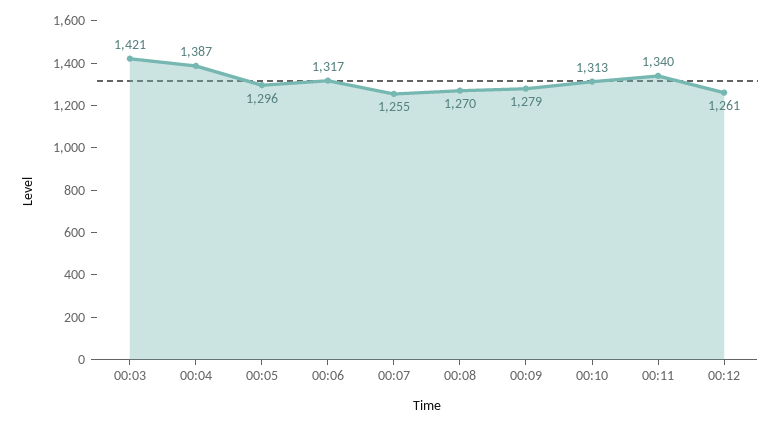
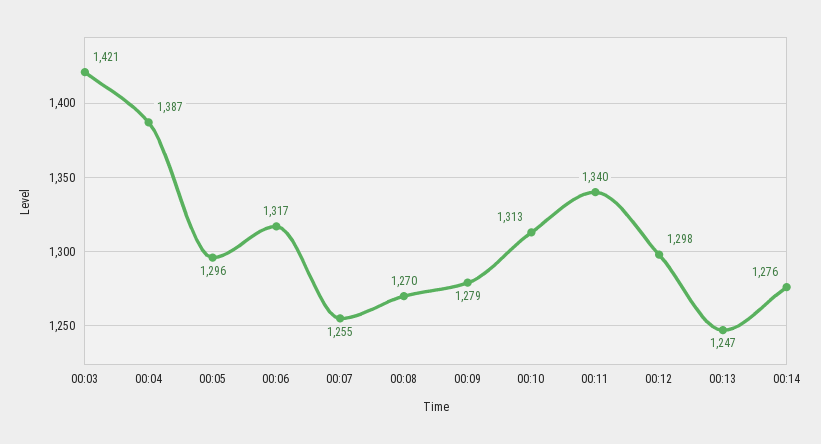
00:12: 1261 -> 1298
00:13: none -> 1247
00:14: none -> 1276

